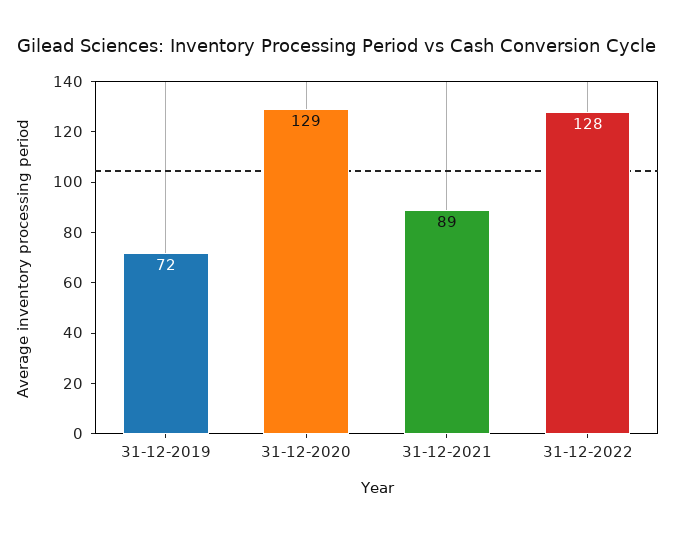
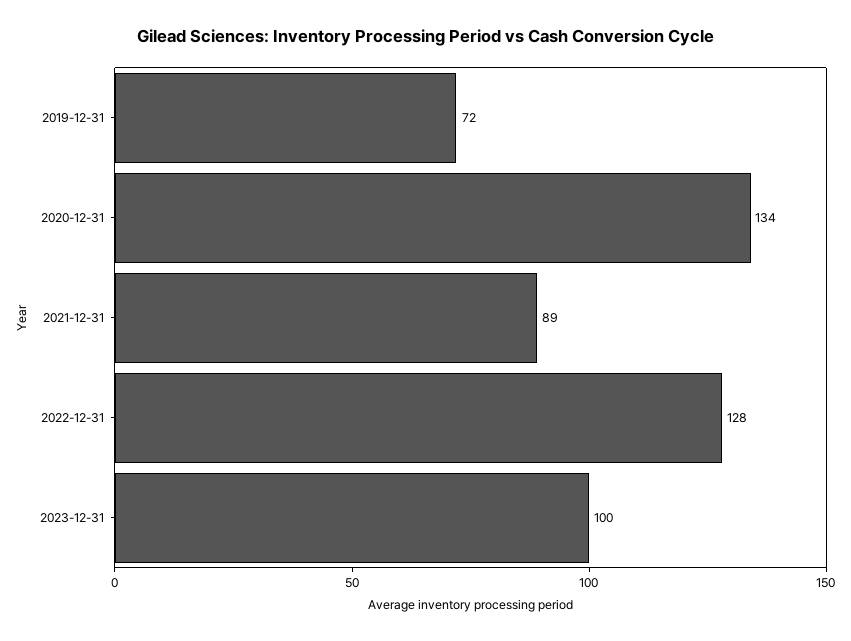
31-12-2020: 129 -> 134
2023-12-31: none -> 100

